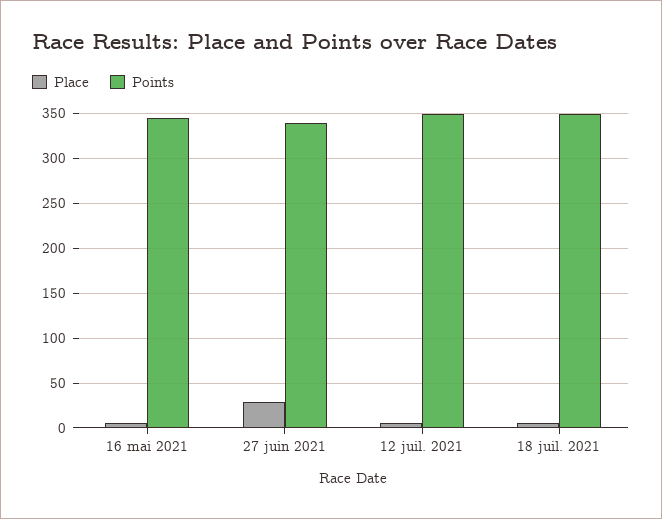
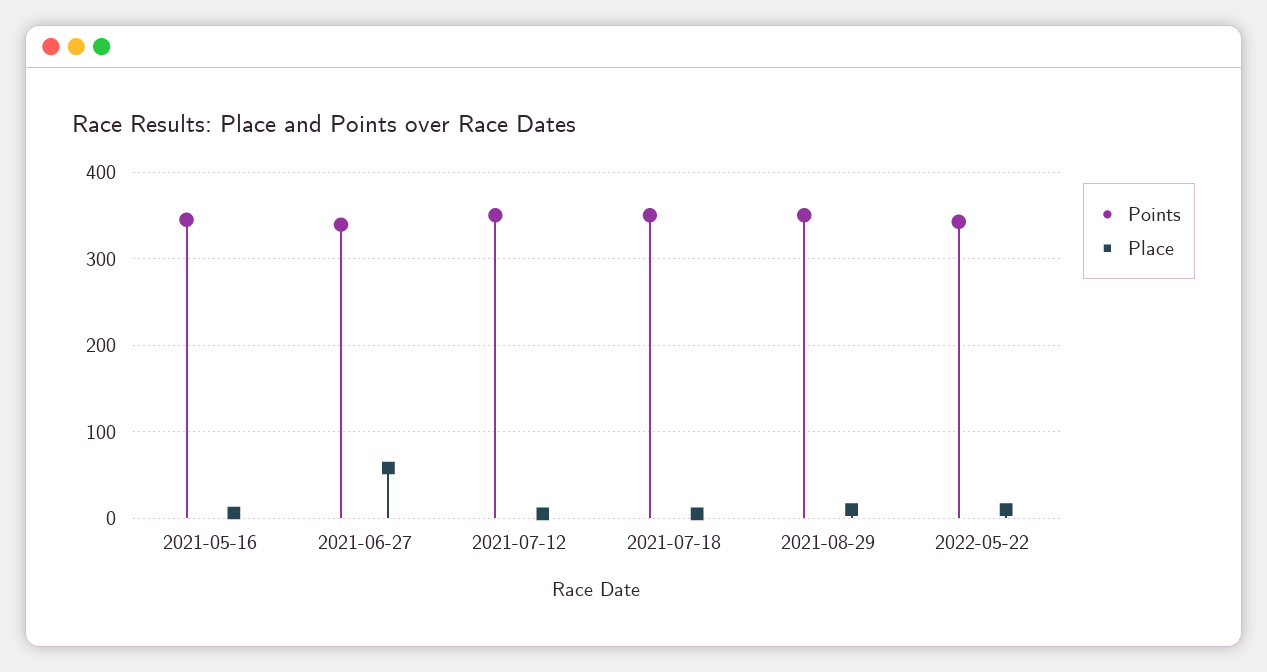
Place, 27 juin 2021: 30 -> 60
Points, 2021-08-29: none -> 350
Place, 2021-08-29: none -> 10
Points, 2022-05-22: none -> 340
Place, 2022-05-22: none -> 10

